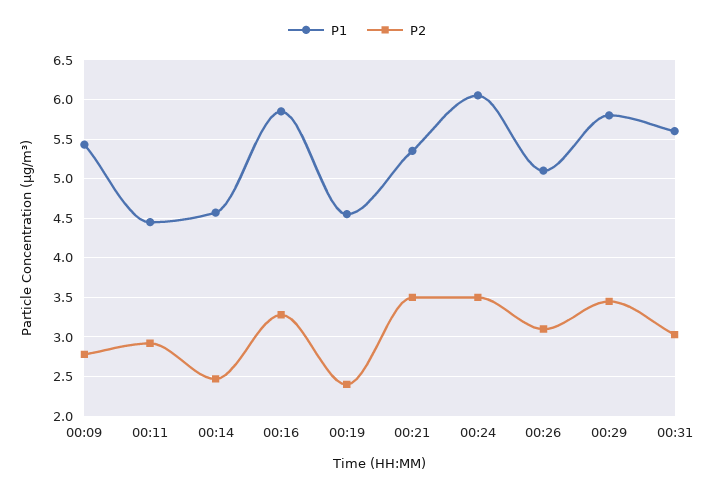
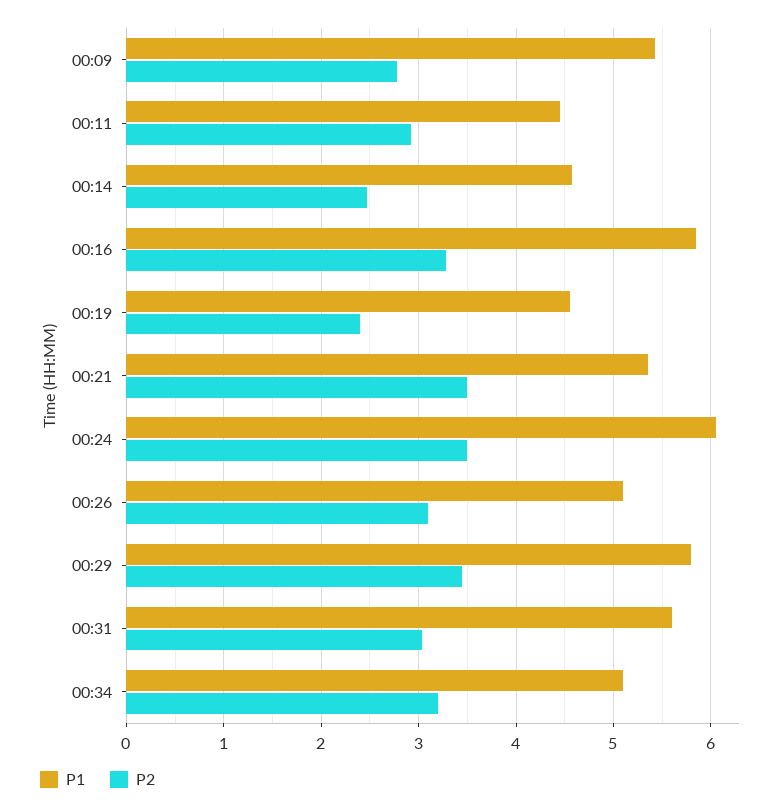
P1, 00:34: none -> 5.1
P2, 00:34: none -> 3.2

